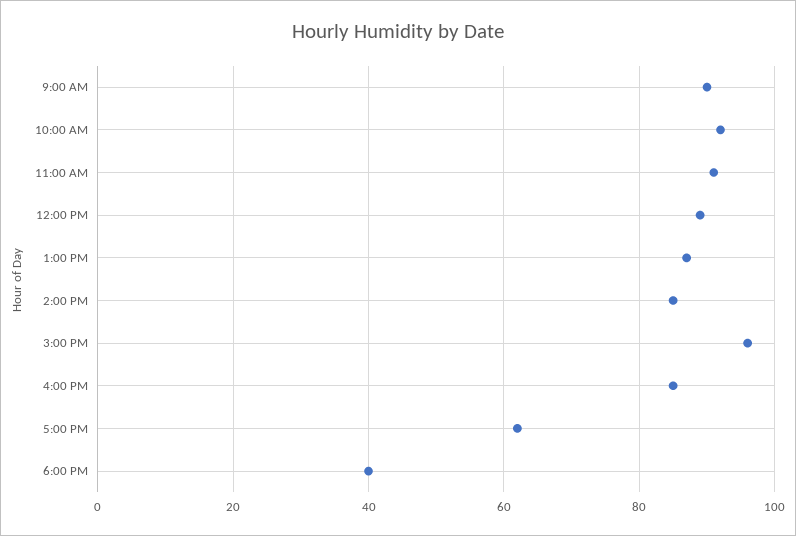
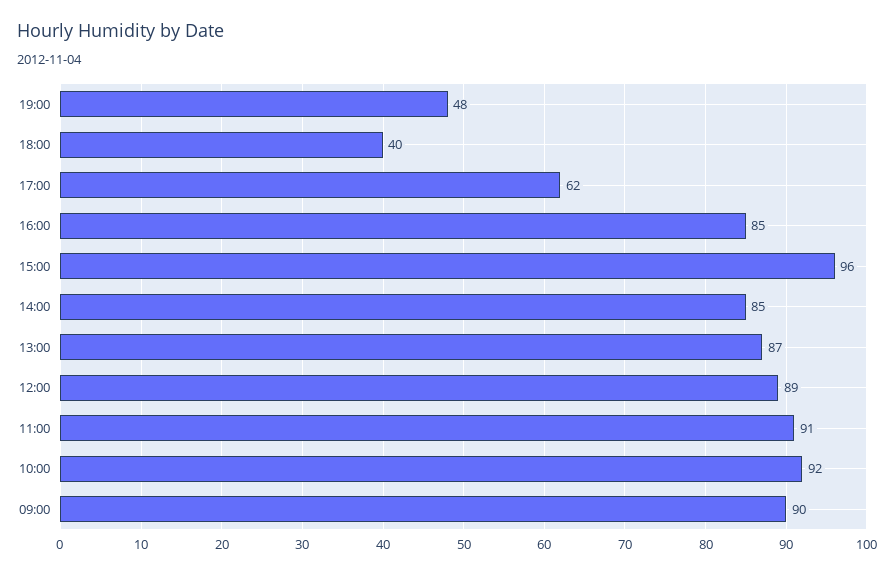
19:00: none -> 48

